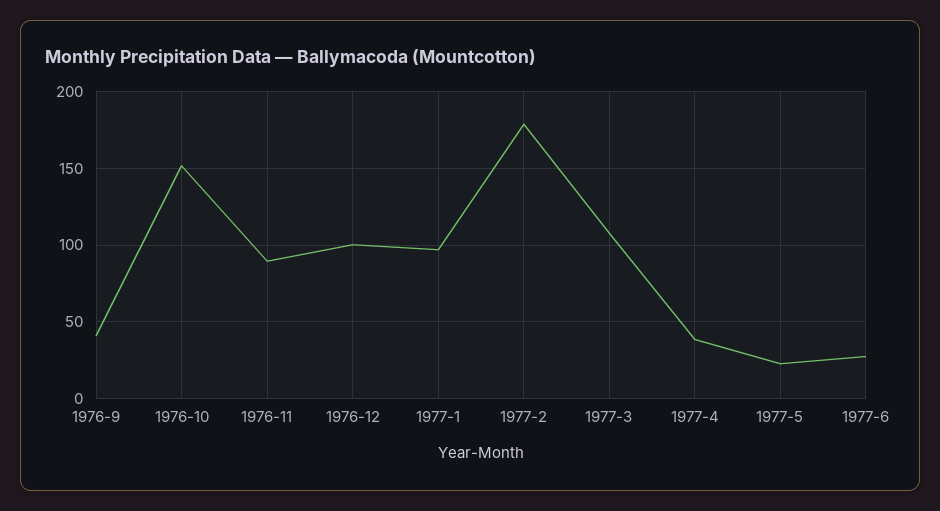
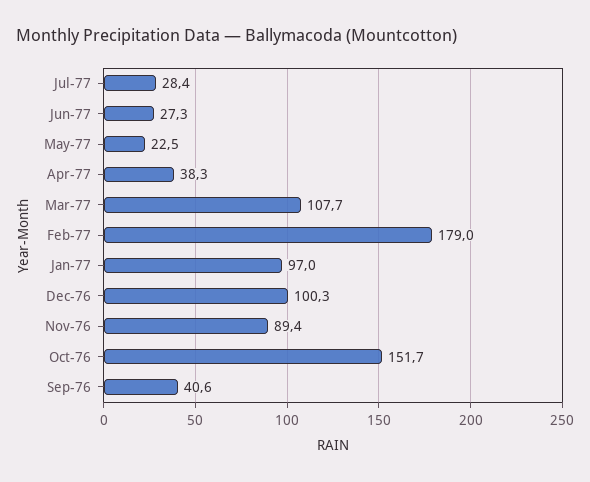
Jul-77: none -> 28.4

